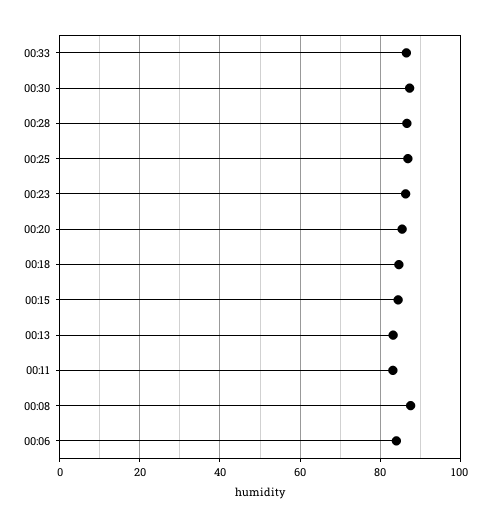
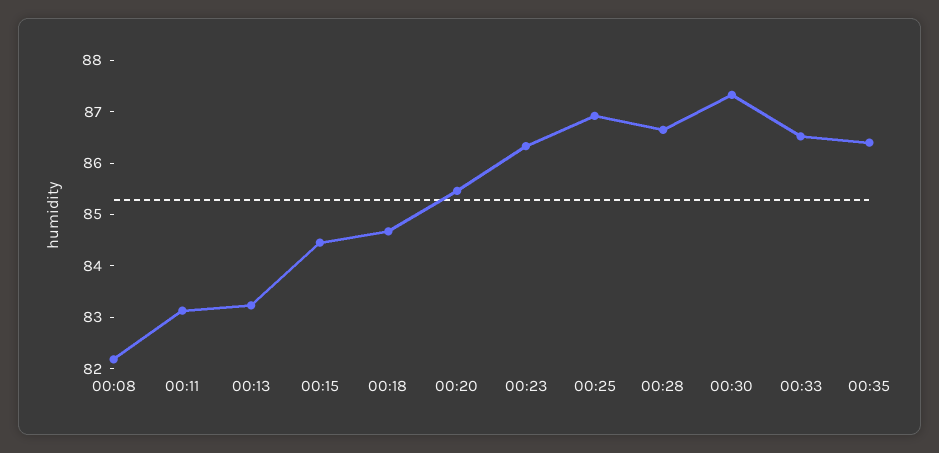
00:08: 88 -> 82.2
00:06: 84 -> none
00:35: none -> 86.4

